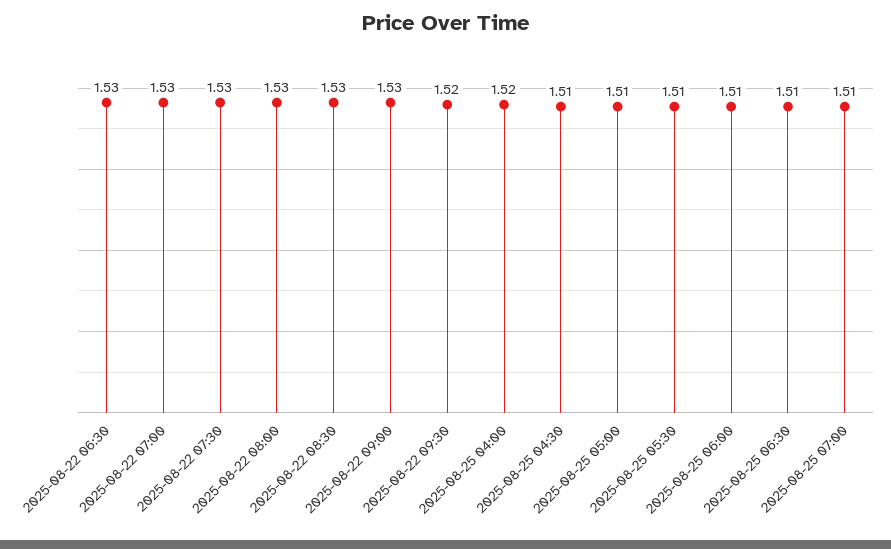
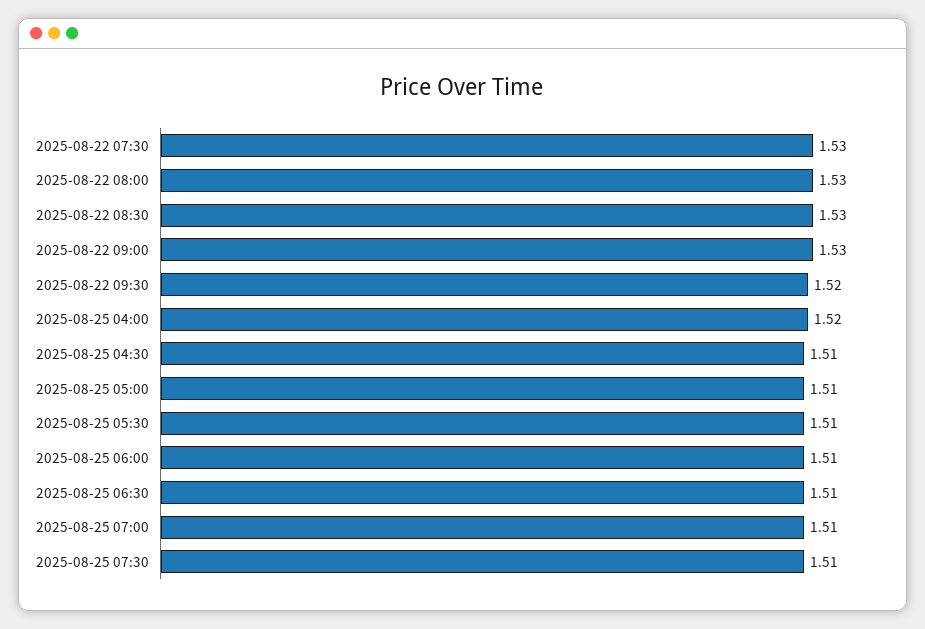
2025-08-22 06:30: 1.53 -> none
2025-08-22 07:00: 1.53 -> none
2025-08-25 07:30: none -> 1.51

